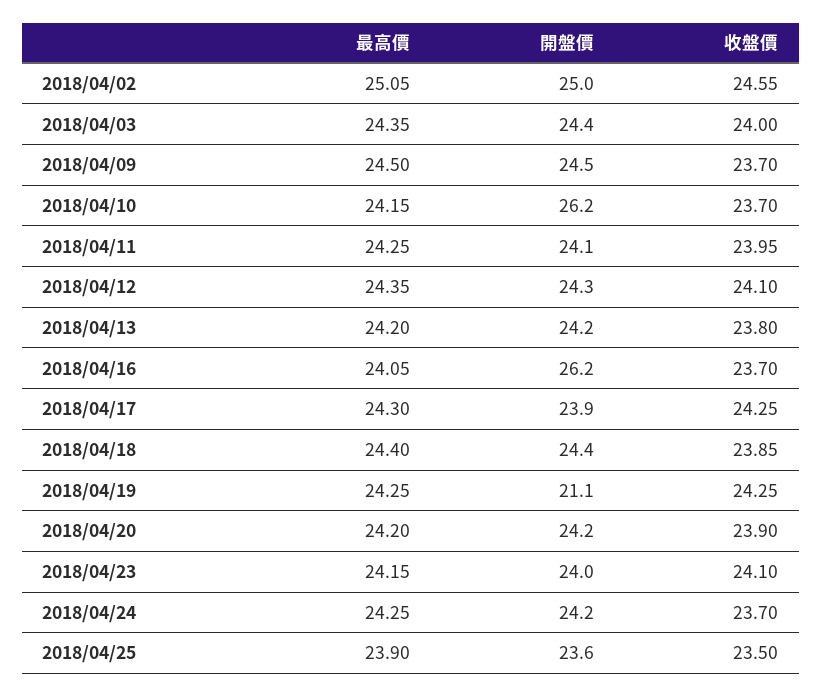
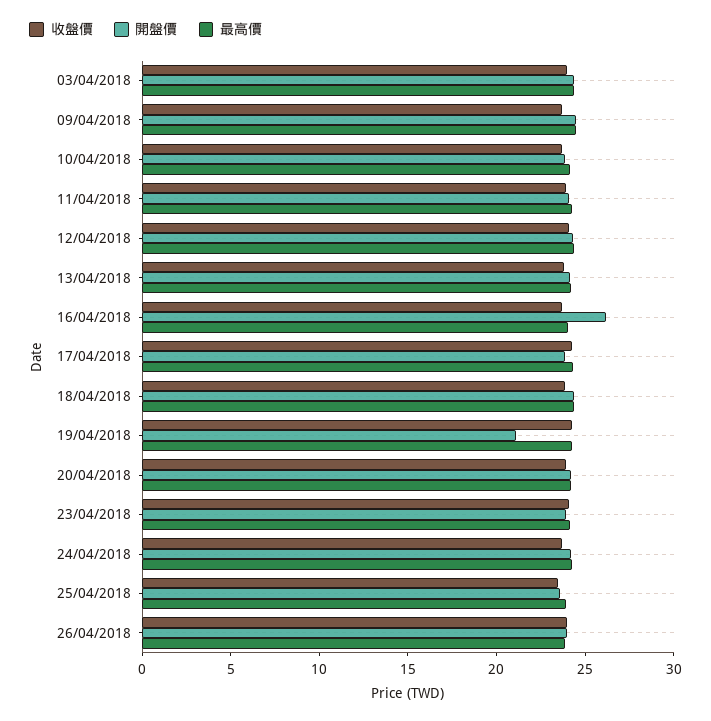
最高價, 2018/04/02: 25.05 -> none
開盤價, 2018/04/02: 25 -> none
收盤價, 2018/04/02: 24.55 -> none
開盤價, 2018/04/10: 26.2 -> 24
收盤價, 26/04/2018: none -> 24
開盤價, 26/04/2018: none -> 24
最高價, 26/04/2018: none -> 24

